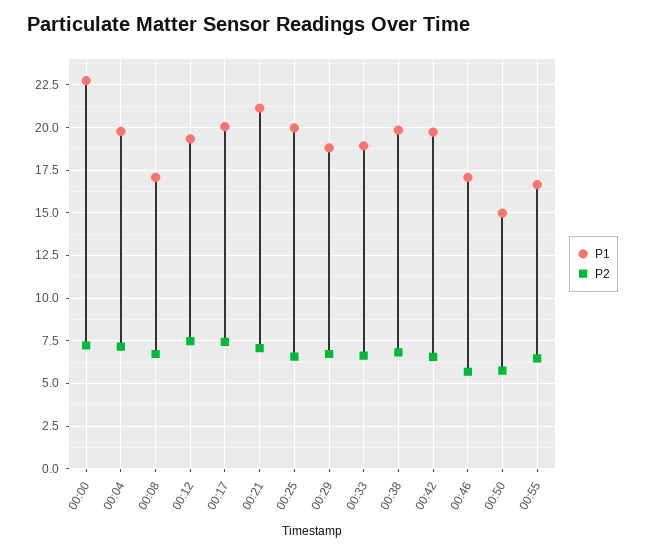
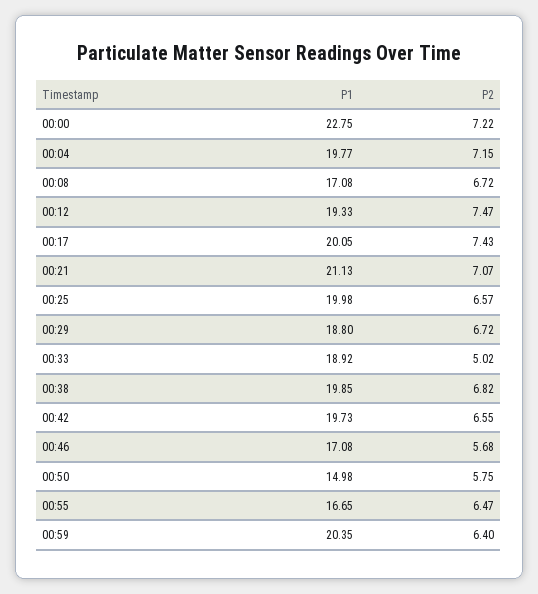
P2, 00:33: 6.5 -> 5.02
P1, 00:59: none -> 20.35
P2, 00:59: none -> 6.4

